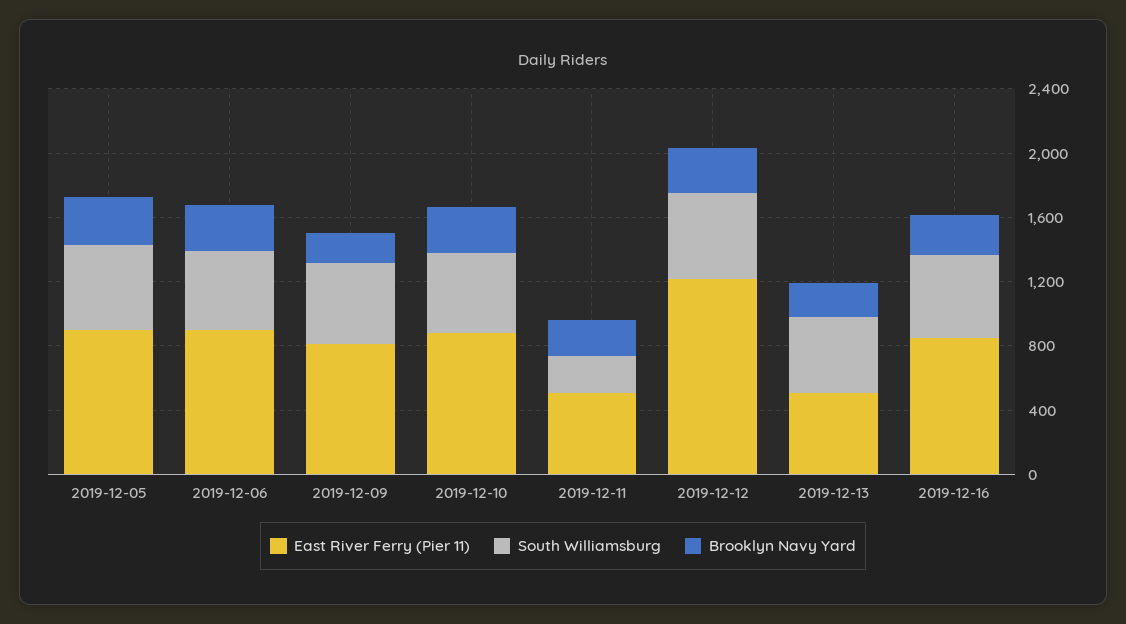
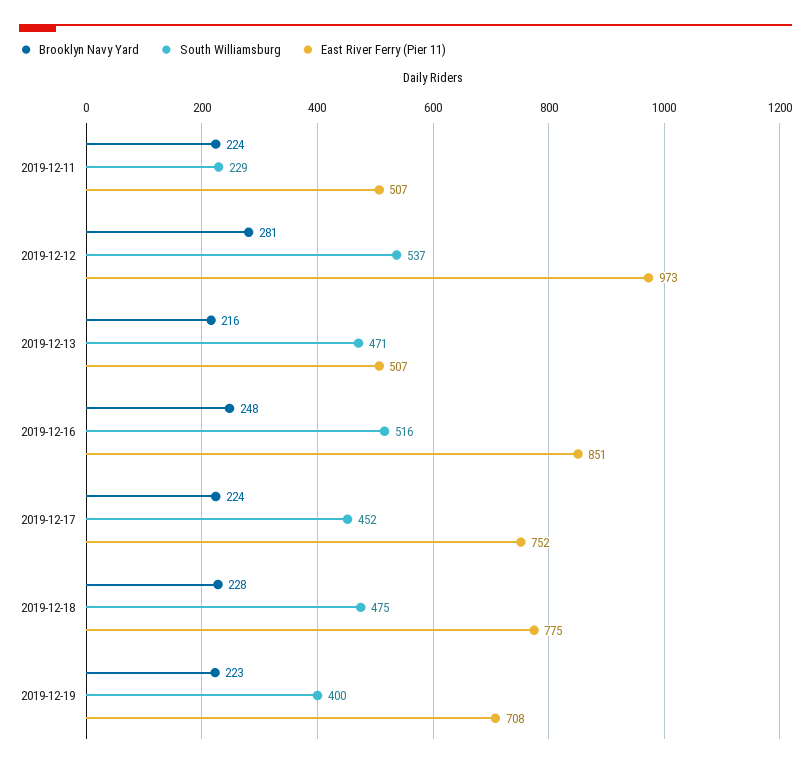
East River Ferry (Pier 11), 2019-12-05: 900 -> none
South Williamsburg, 2019-12-05: 500 -> none
Brooklyn Navy Yard, 2019-12-05: 300 -> none
East River Ferry (Pier 11), 2019-12-06: 900 -> none
South Williamsburg, 2019-12-06: 500 -> none
Brooklyn Navy Yard, 2019-12-06: 300 -> none
East River Ferry (Pier 11), 2019-12-09: 800 -> none
South Williamsburg, 2019-12-09: 500 -> none
Brooklyn Navy Yard, 2019-12-09: 200 -> none
East River Ferry (Pier 11), 2019-12-10: 900 -> none
South Williamsburg, 2019-12-10: 500 -> none
Brooklyn Navy Yard, 2019-12-10: 300 -> none
East River Ferry (Pier 11), 2019-12-12: 1200 -> 973
Brooklyn Navy Yard, 2019-12-17: none -> 224
South Williamsburg, 2019-12-17: none -> 452
East River Ferry (Pier 11), 2019-12-17: none -> 752
Brooklyn Navy Yard, 2019-12-18: none -> 228
South Williamsburg, 2019-12-18: none -> 475
East River Ferry (Pier 11), 2019-12-18: none -> 775
Brooklyn Navy Yard, 2019-12-19: none -> 223
South Williamsburg, 2019-12-19: none -> 400
East River Ferry (Pier 11), 2019-12-19: none -> 708

